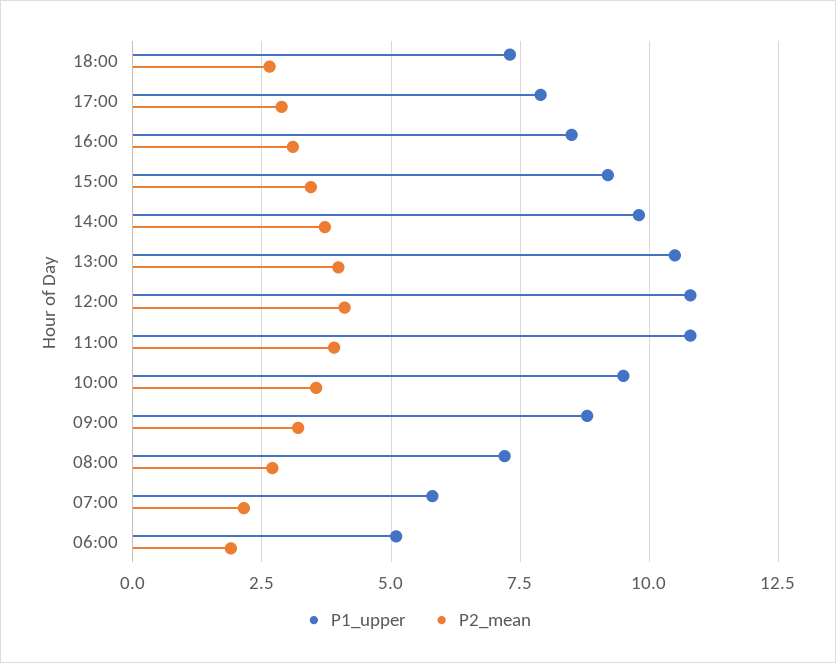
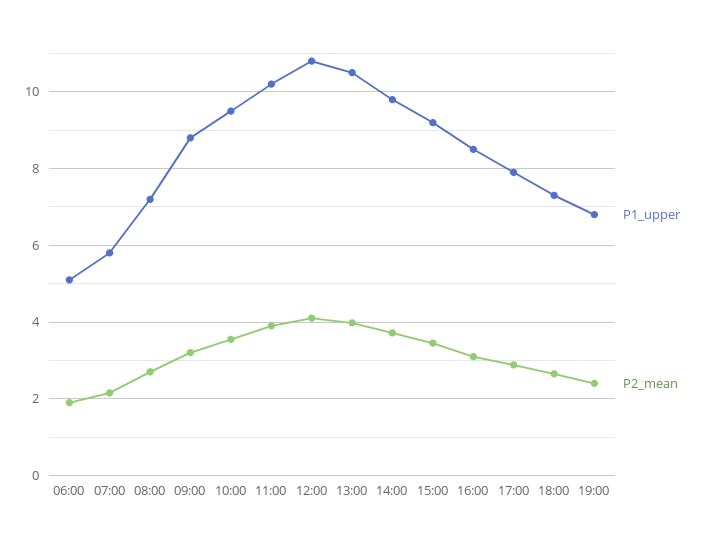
P1_upper, 11:00: 10.75 -> 10.2
P1_upper, 19:00: none -> 6.8
P2_mean, 19:00: none -> 2.4

